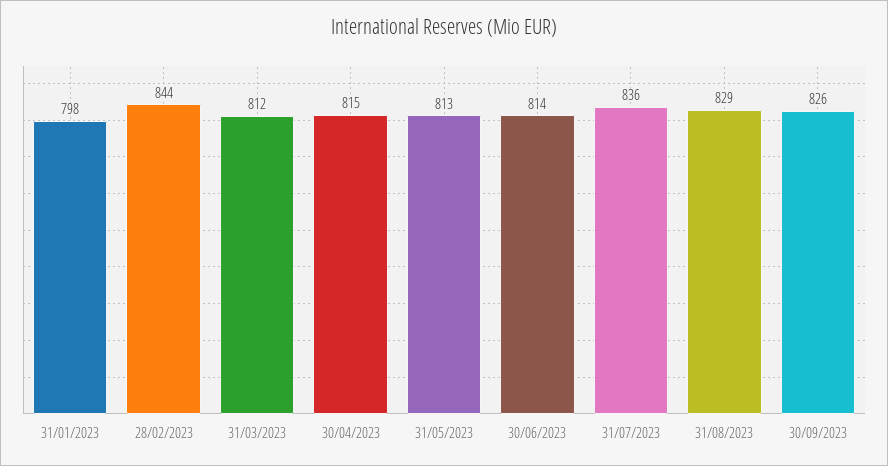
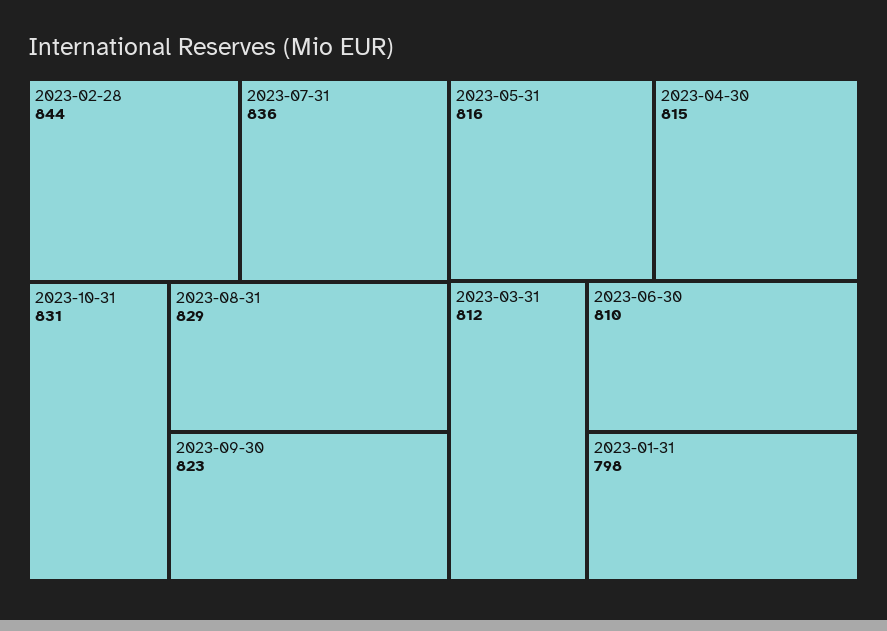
31/05/2023: 813 -> 816
30/06/2023: 814 -> 810
30/09/2023: 826 -> 823
2023-10-31: none -> 831

